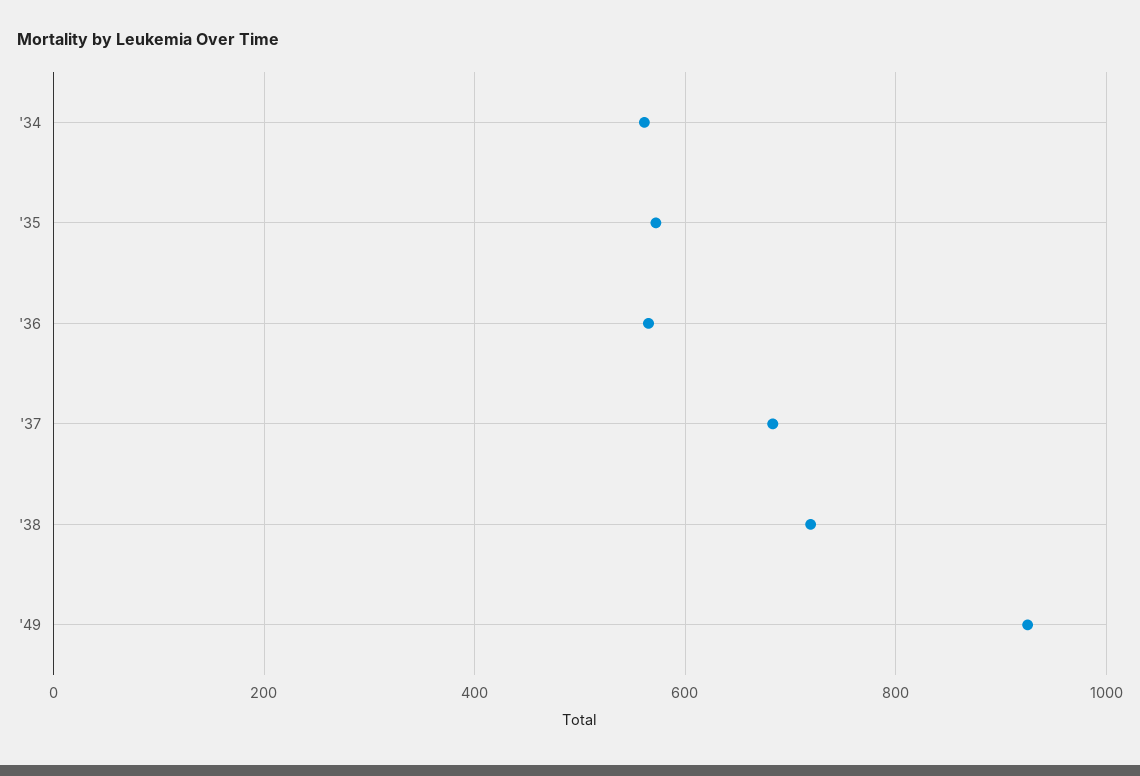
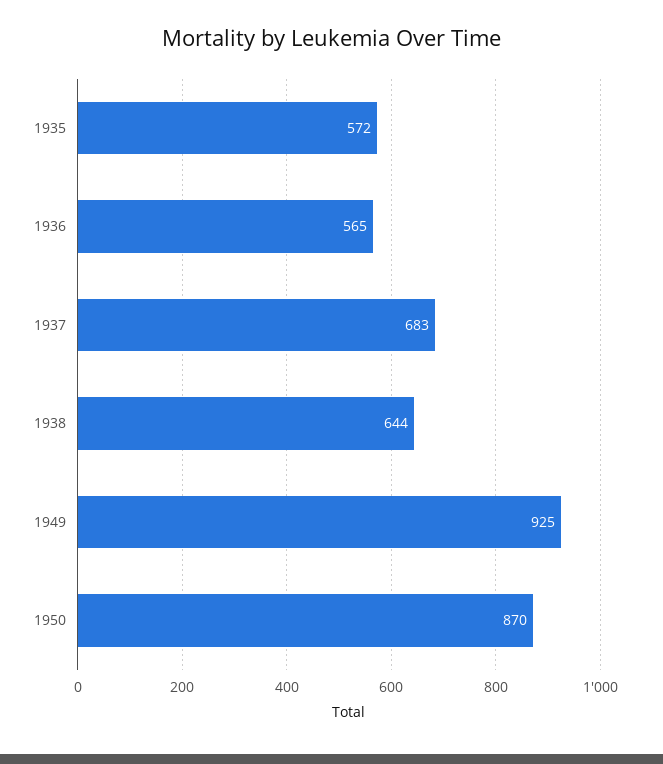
'34: 560 -> none
'38: 720 -> 644
1950: none -> 870

